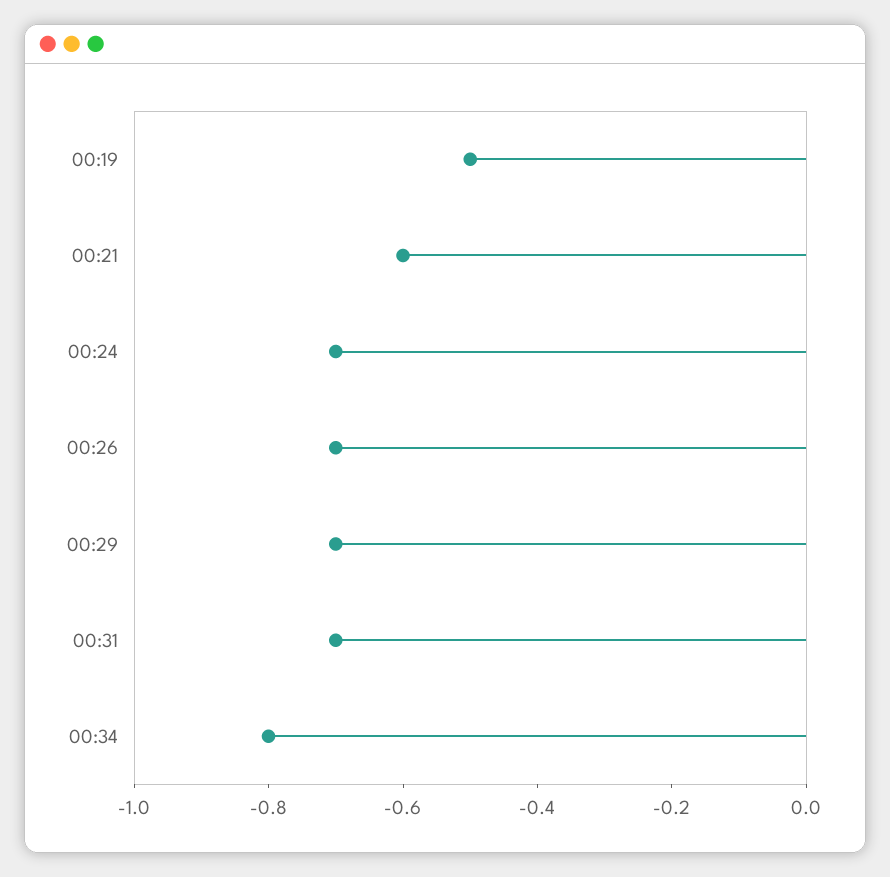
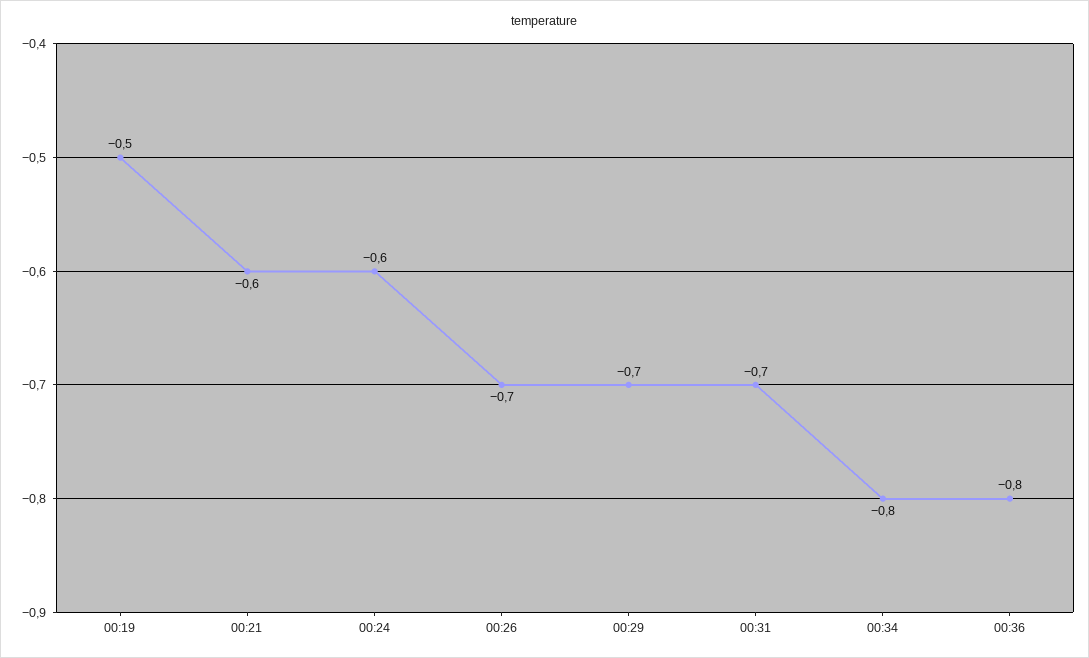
00:24: -0.7 -> -0.6
00:36: none -> -0.8

